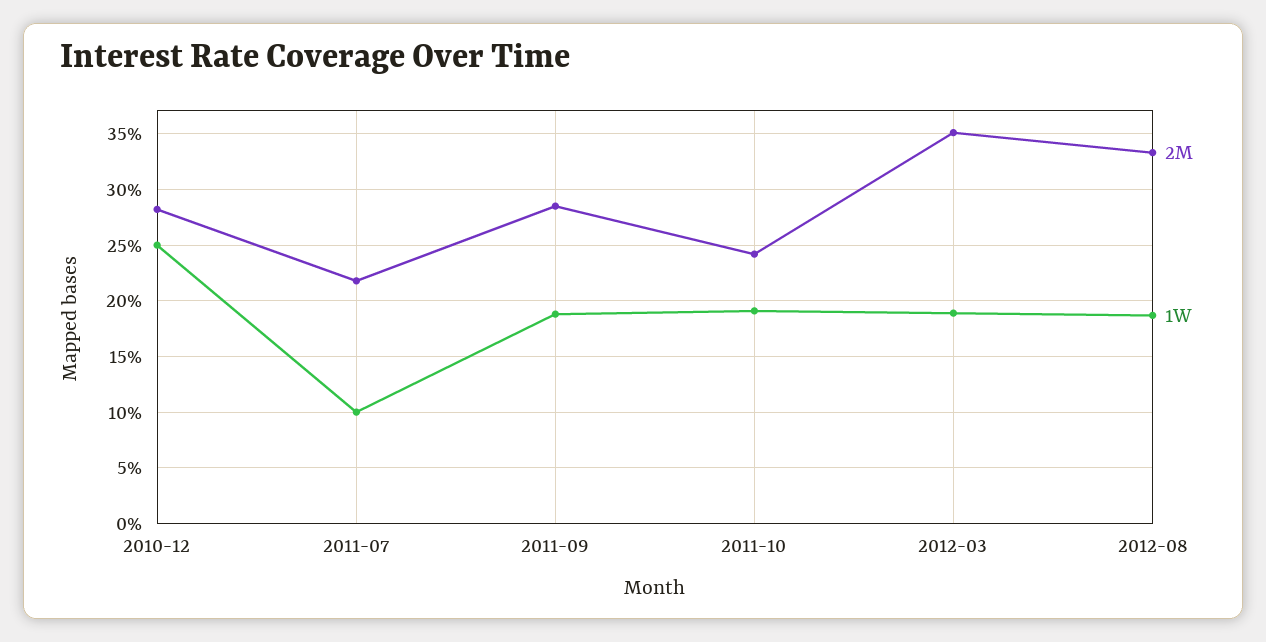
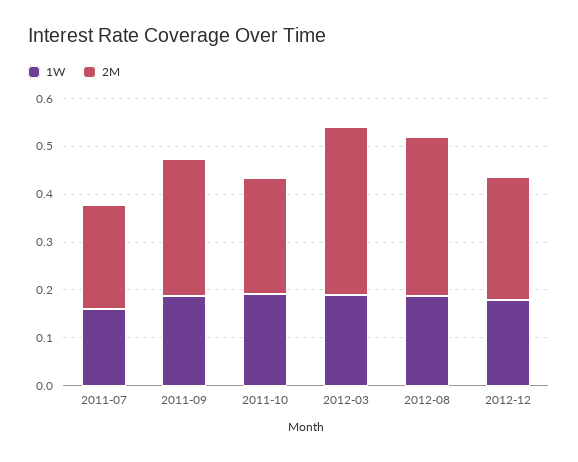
2M, 2010-12: 0.28 -> none
1W, 2010-12: 0.25 -> none
1W, 2011-07: 0.1 -> 0.16
1W, 2012-12: none -> 0.18
2M, 2012-12: none -> 0.26

